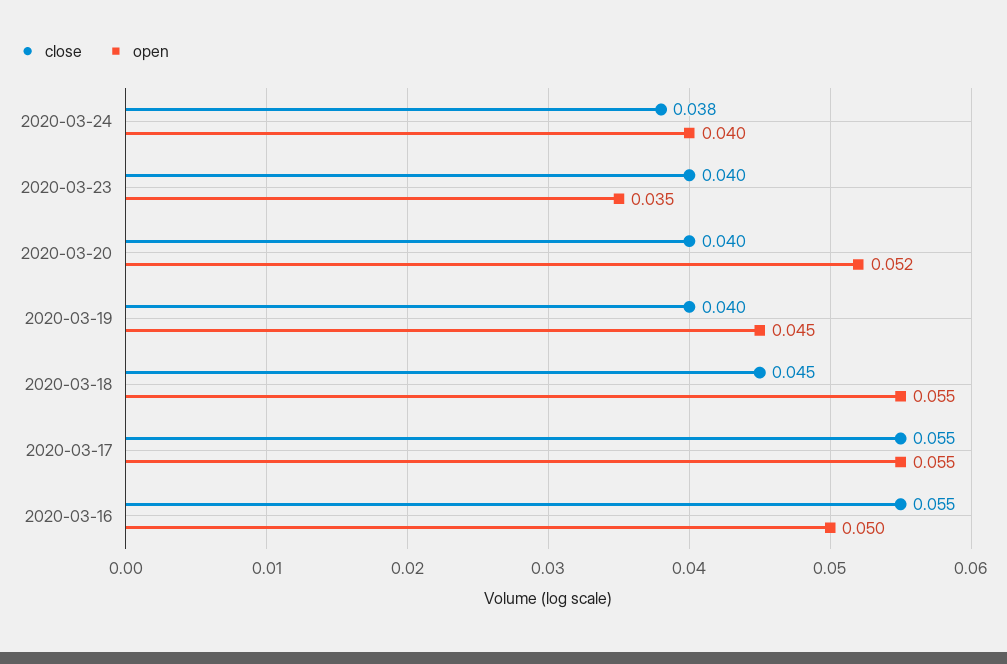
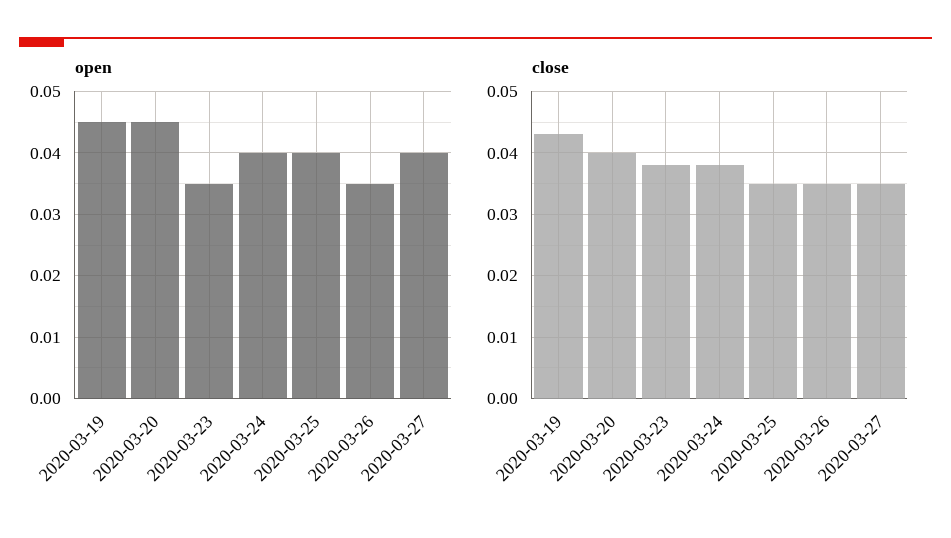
close, 2020-03-23: 0.04 -> 0.038
open, 2020-03-20: 0.052 -> 0.045
close, 2020-03-19: 0.04 -> 0.043
close, 2020-03-18: 0.045 -> none
open, 2020-03-18: 0.055 -> none
close, 2020-03-17: 0.055 -> none
open, 2020-03-17: 0.055 -> none
close, 2020-03-16: 0.055 -> none
open, 2020-03-16: 0.05 -> none
open, 2020-03-25: none -> 0.04
open, 2020-03-26: none -> 0.035
open, 2020-03-27: none -> 0.04
close, 2020-03-25: none -> 0.035
close, 2020-03-26: none -> 0.035
close, 2020-03-27: none -> 0.035

